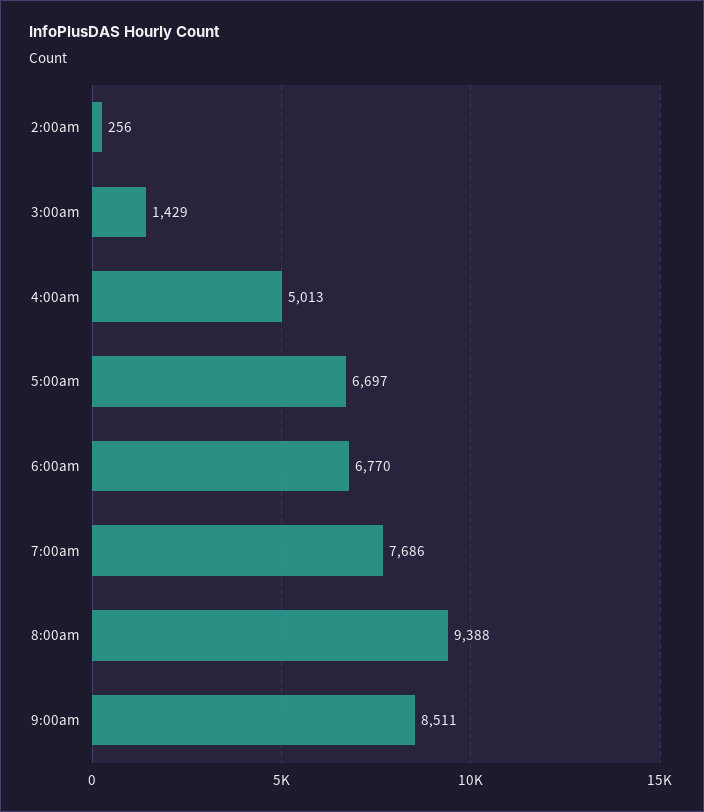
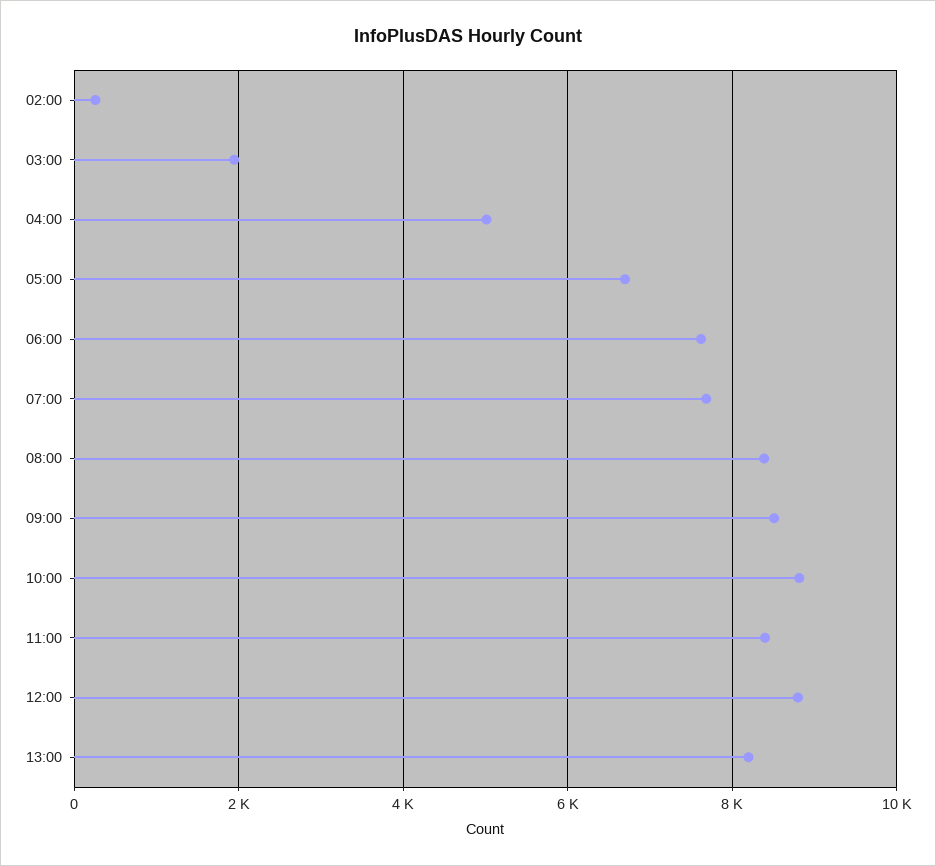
3:00am: 1429 -> 2000
6:00am: 6770 -> 7600
8:00am: 9388 -> 8400
10:00: none -> 8800
11:00: none -> 8400
12:00: none -> 8800
13:00: none -> 8200

